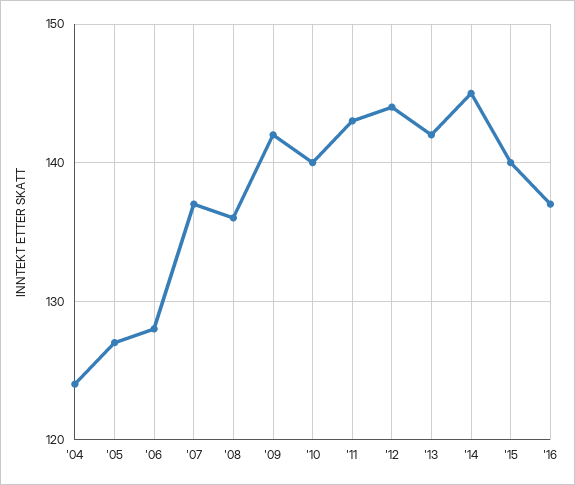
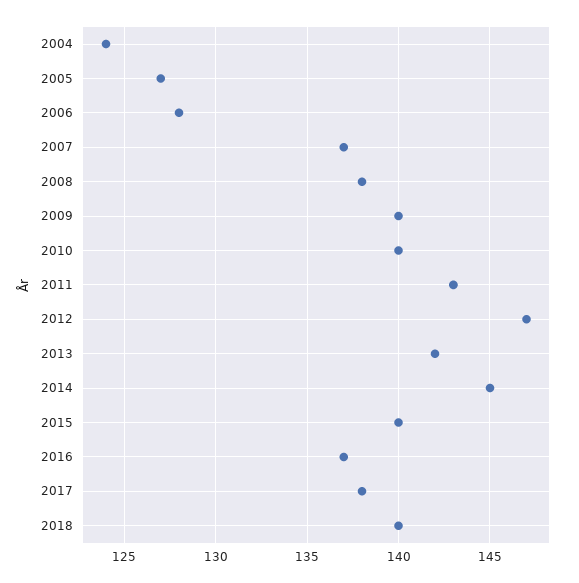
'08: 136 -> 138
'09: 142 -> 140
'12: 144 -> 147
2017: none -> 138
2018: none -> 140

